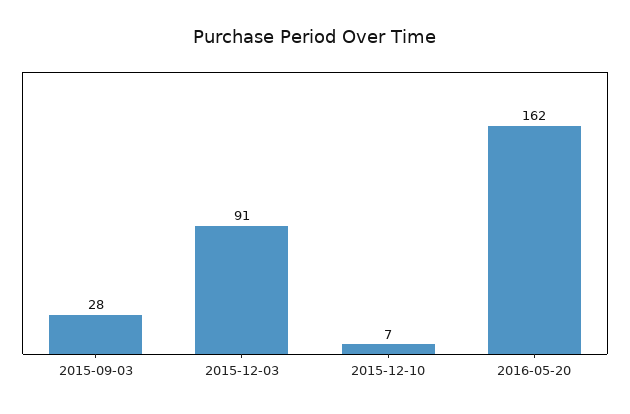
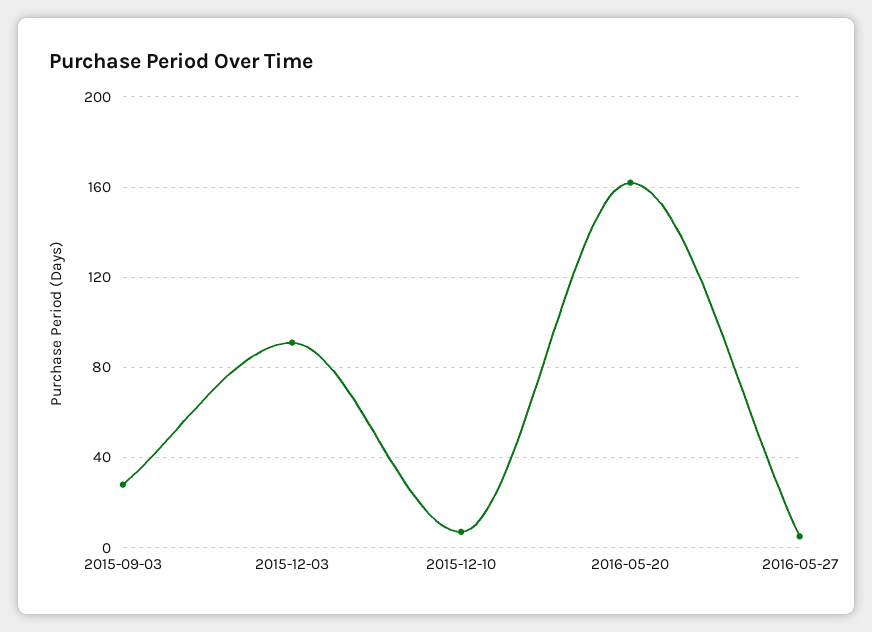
2016-05-27: none -> 5

